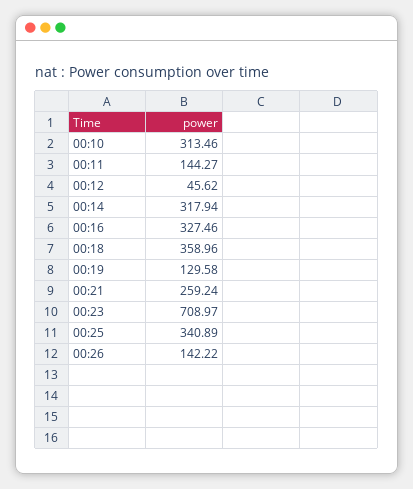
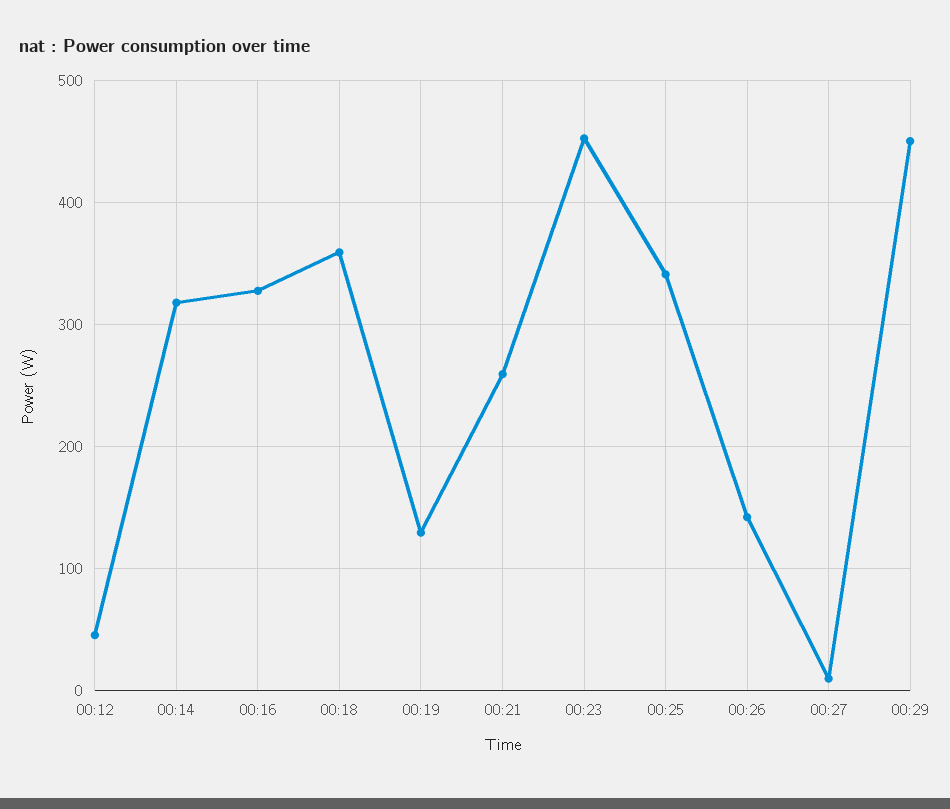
00:10: 313.46 -> none
00:11: 144.27 -> none
00:23: 708.97 -> 450
00:27: none -> 10
00:29: none -> 450

